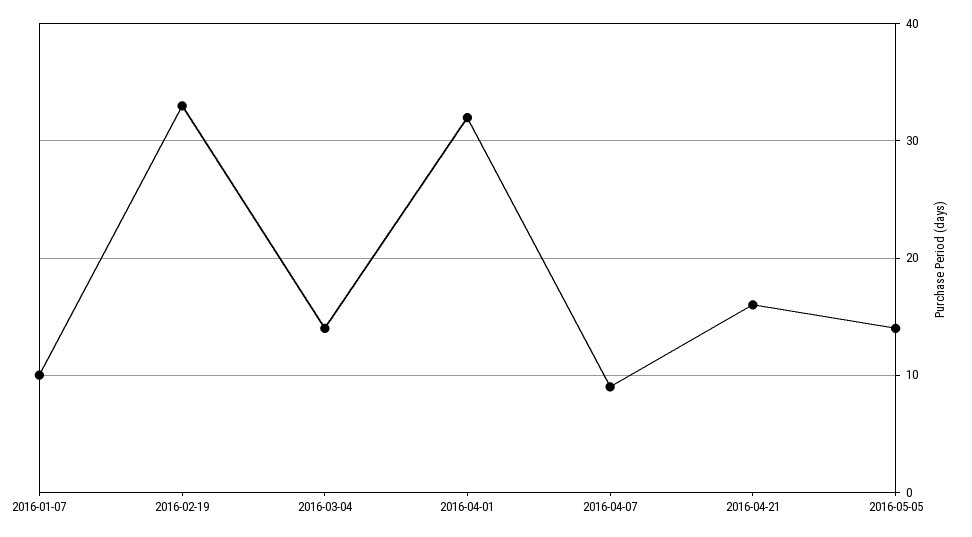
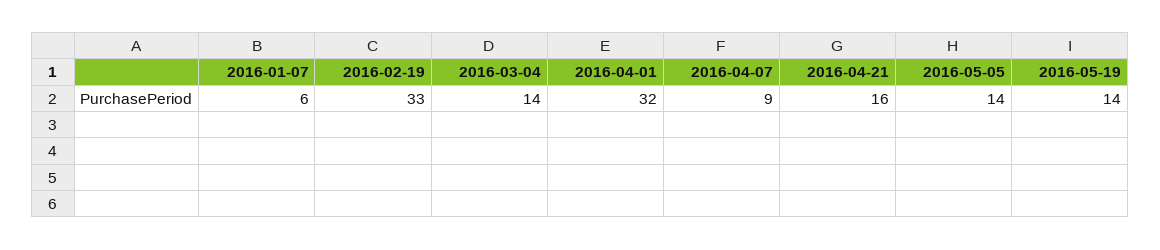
2016-01-07: 10 -> 6
2016-05-19: none -> 14

